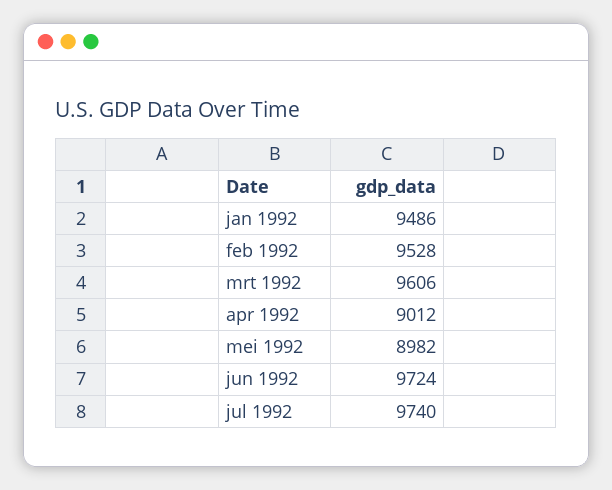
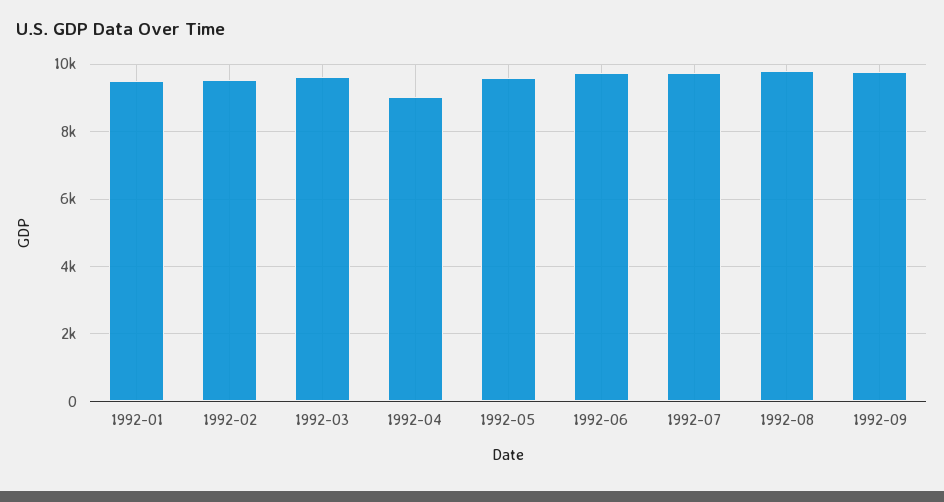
mei 1992: 8982 -> 9600
1992-08: none -> 9800
1992-09: none -> 9800

